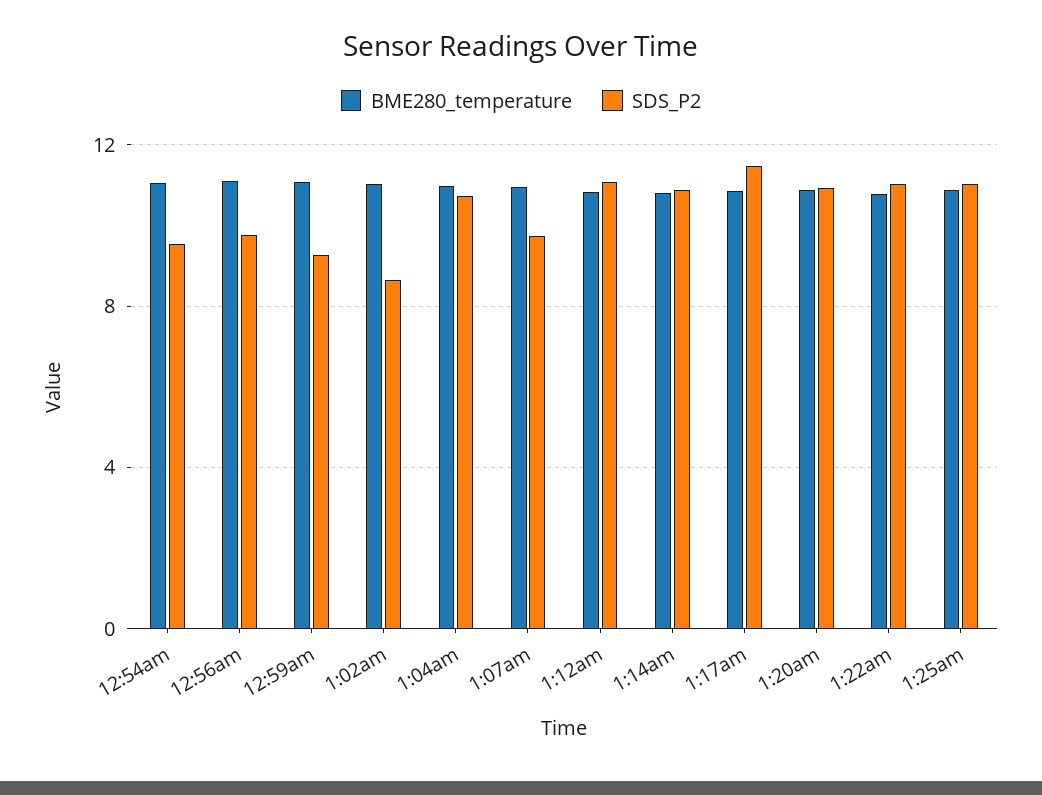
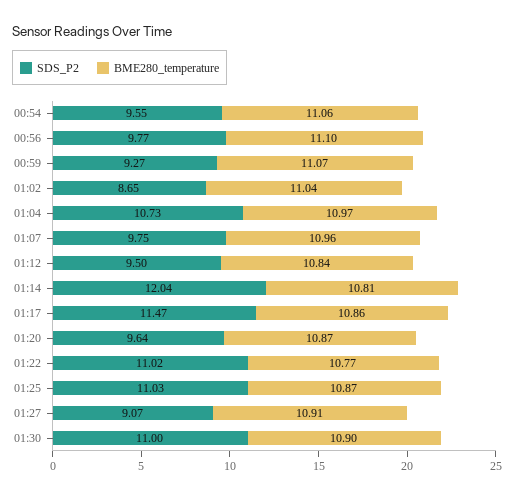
SDS_P2, 1:12am: 11 -> 9.5
SDS_P2, 1:14am: 11 -> 12.04
SDS_P2, 1:20am: 11 -> 9.64
SDS_P2, 01:27: none -> 9.07
BME280_temperature, 01:27: none -> 10.91
SDS_P2, 01:30: none -> 11
BME280_temperature, 01:30: none -> 10.9

